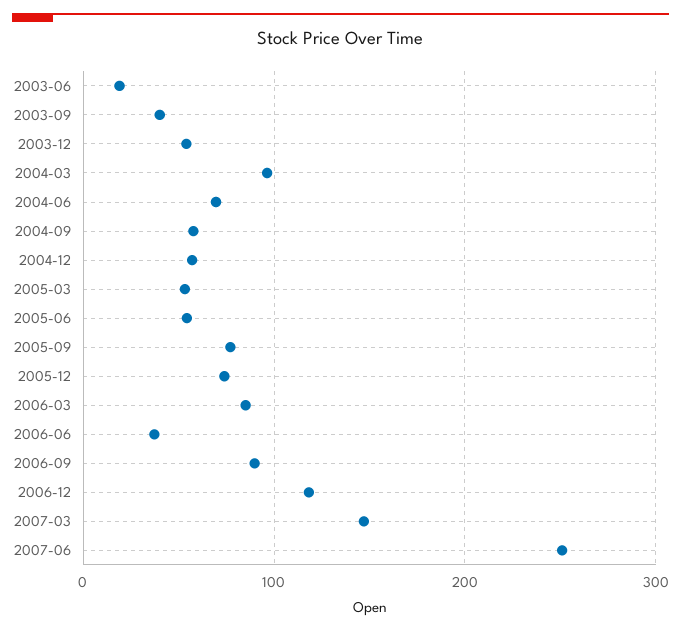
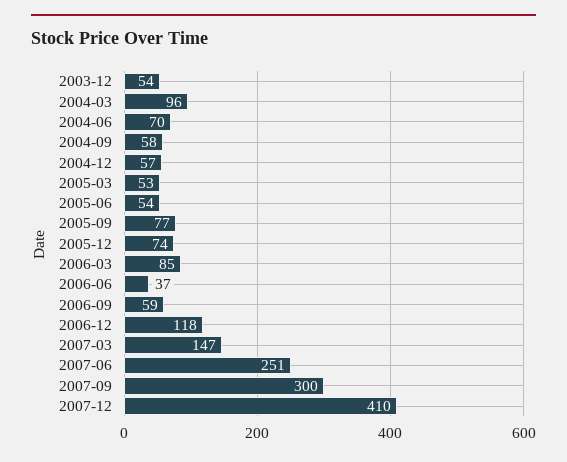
2003-06: 20 -> none
2003-09: 40 -> none
2006-09: 90 -> 59
2007-09: none -> 300
2007-12: none -> 410

